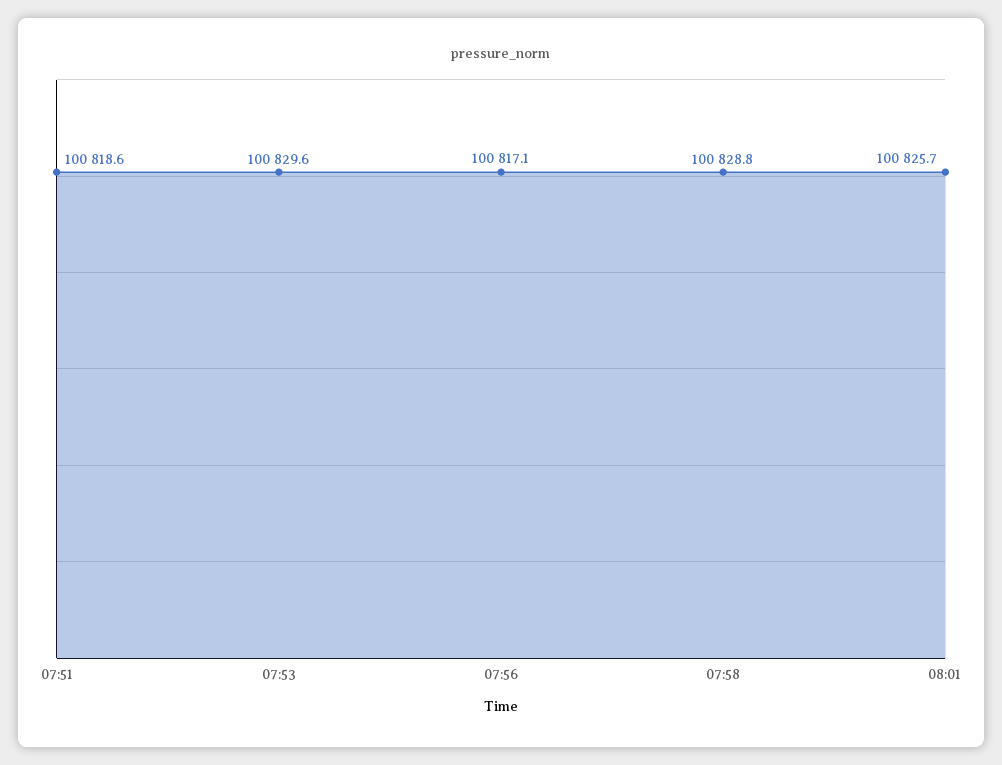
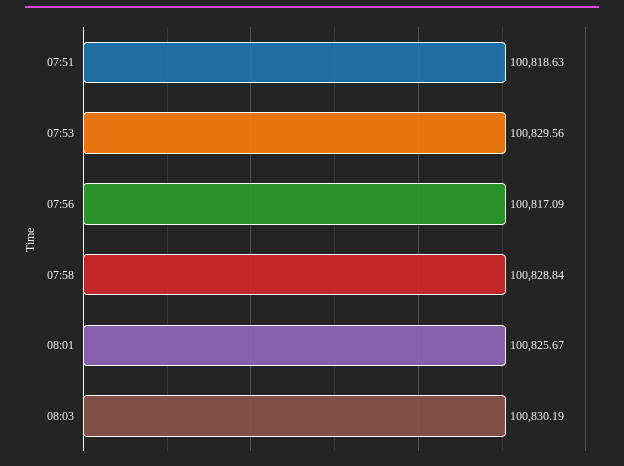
08:03: none -> 100830.19

